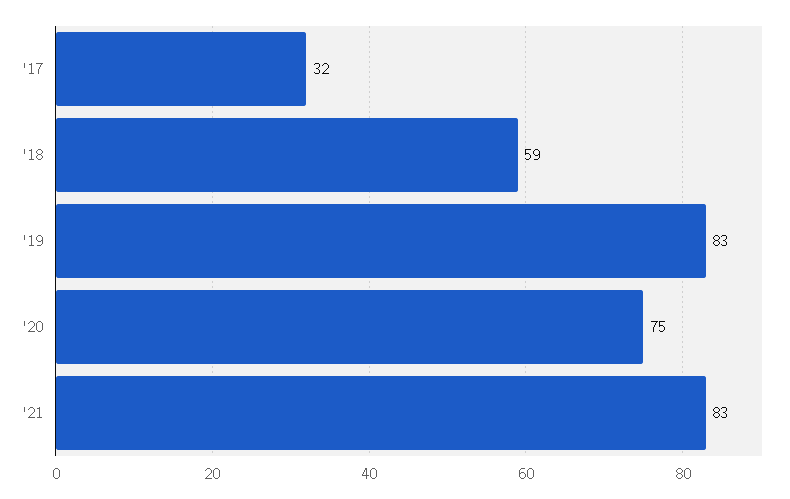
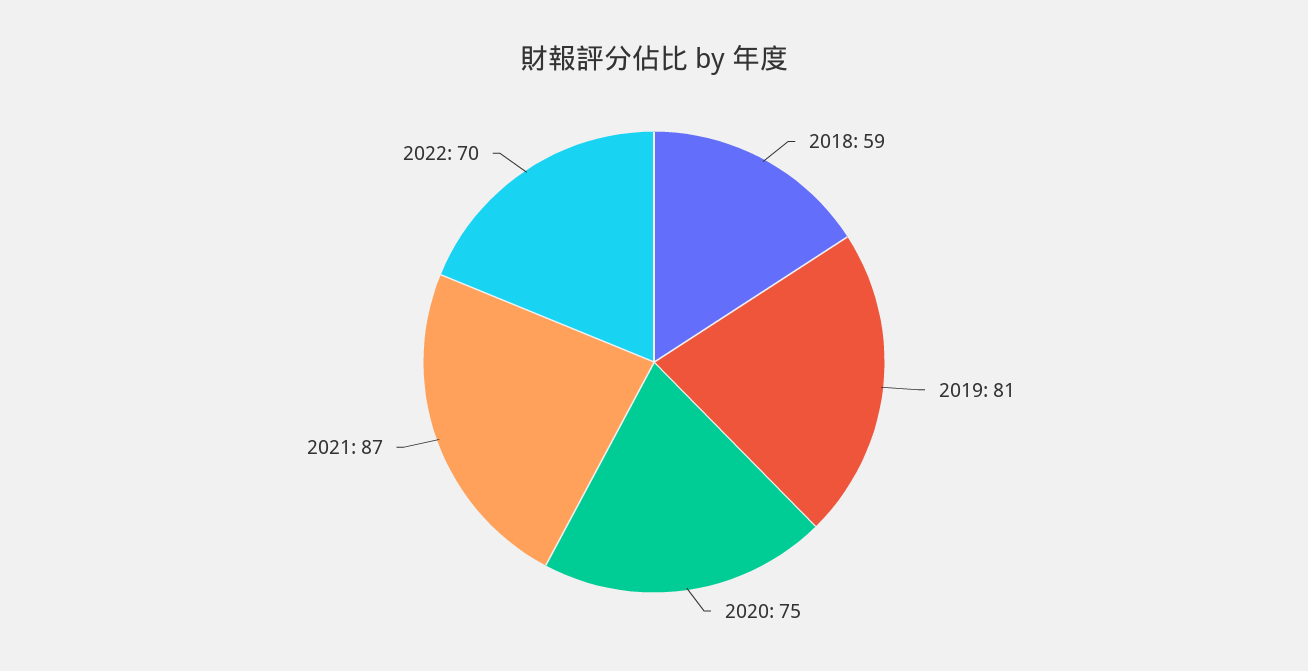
'17: 32 -> none
'19: 83 -> 81
'21: 83 -> 87
2022: none -> 70

